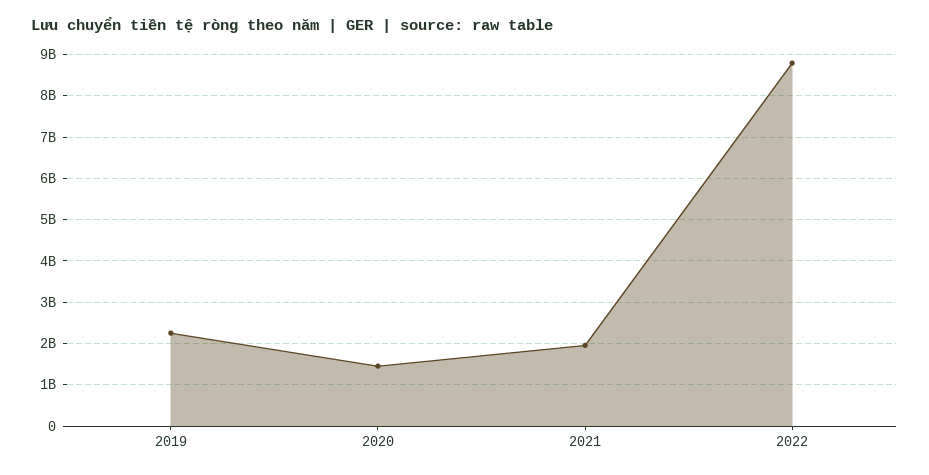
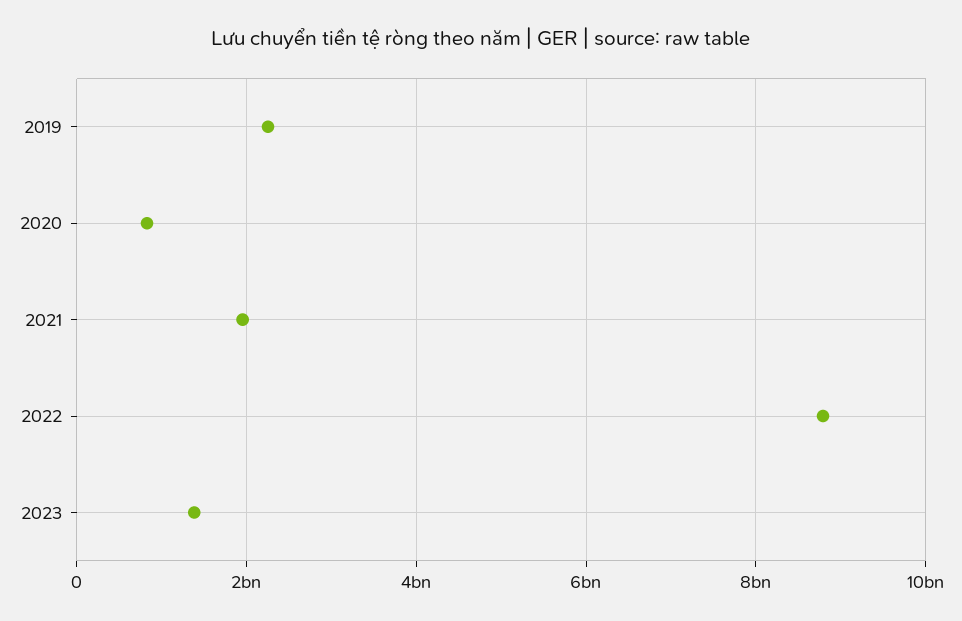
2020: 1400000000 -> 800000000
2023: none -> 1400000000

